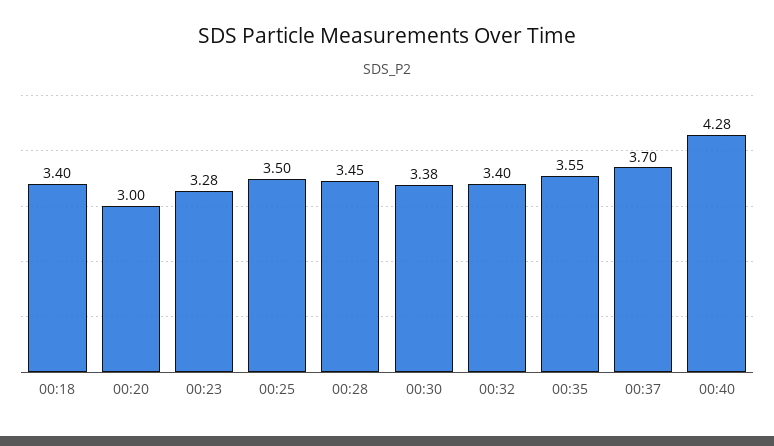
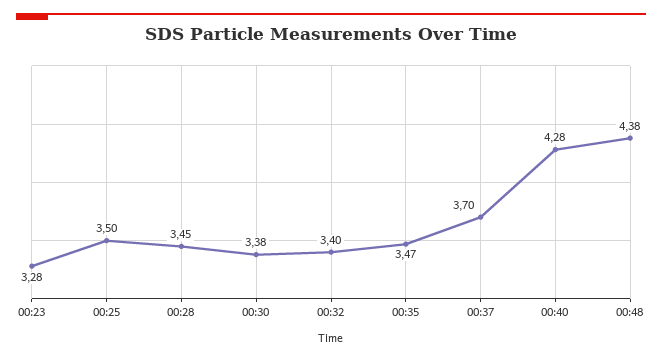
00:18: 3.4 -> none
00:20: 3 -> none
00:35: 3.55 -> 3.47
00:48: none -> 4.38

